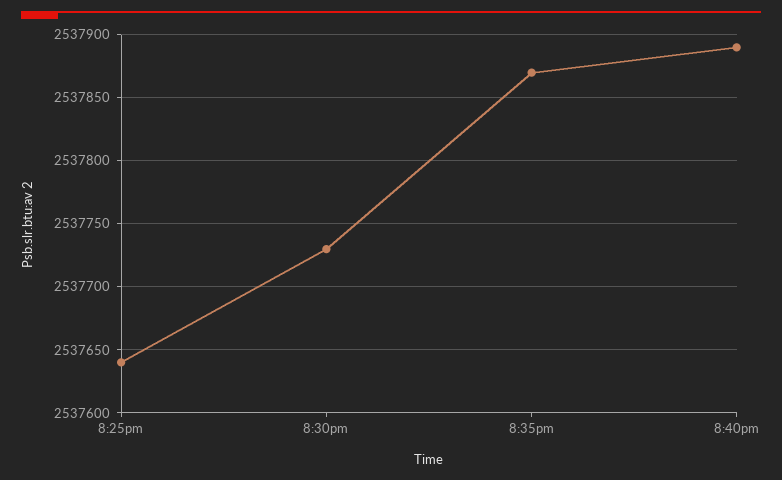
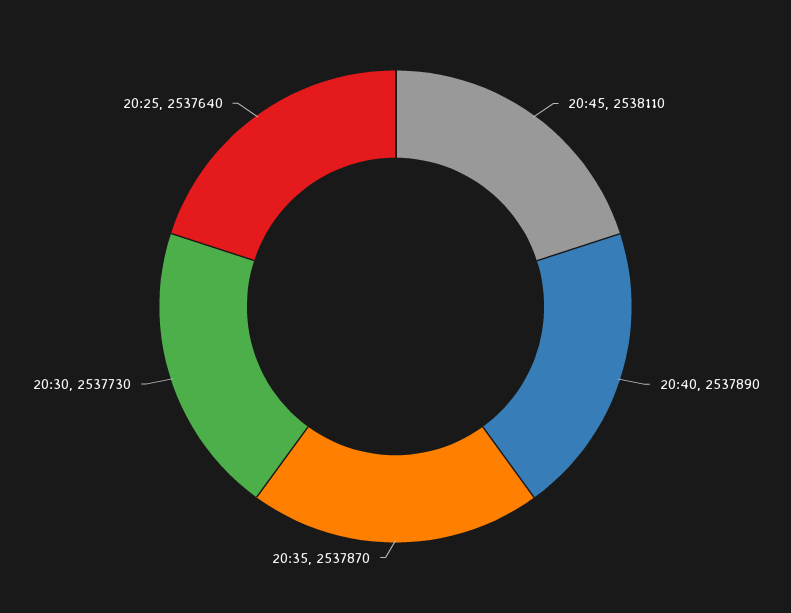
20:45: none -> 2538110

